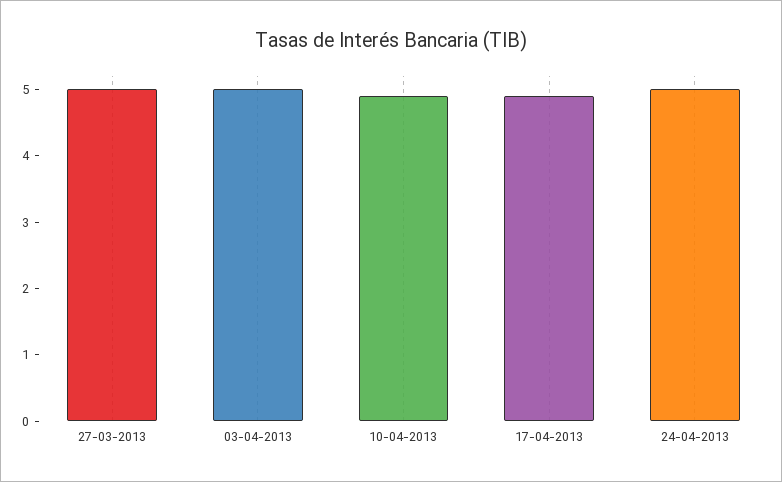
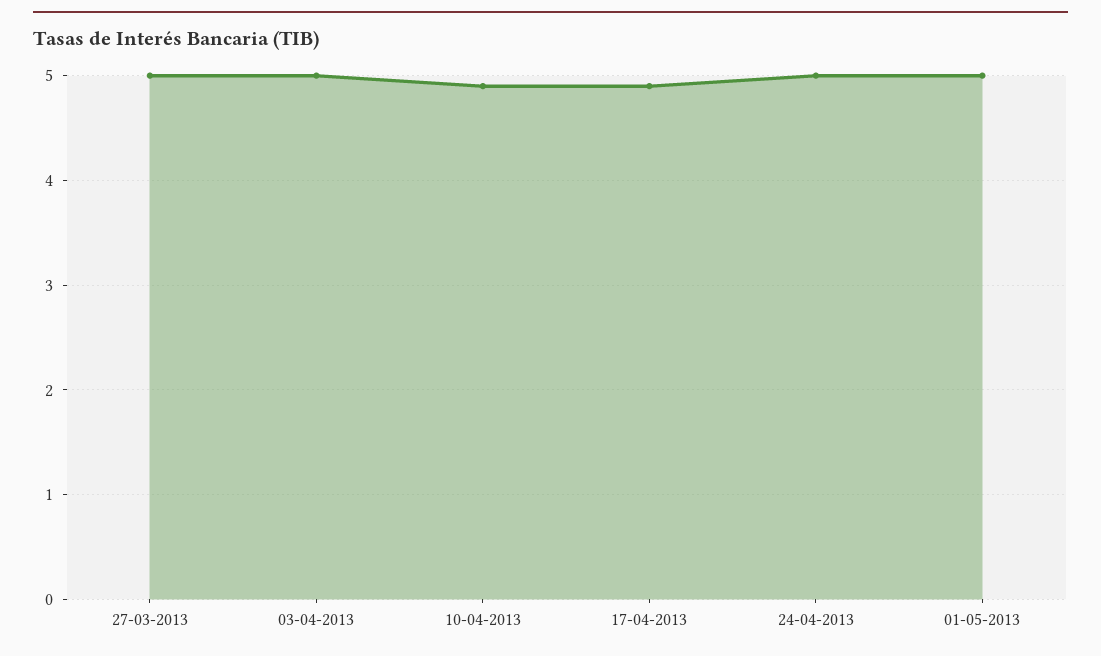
01-05-2013: none -> 5

